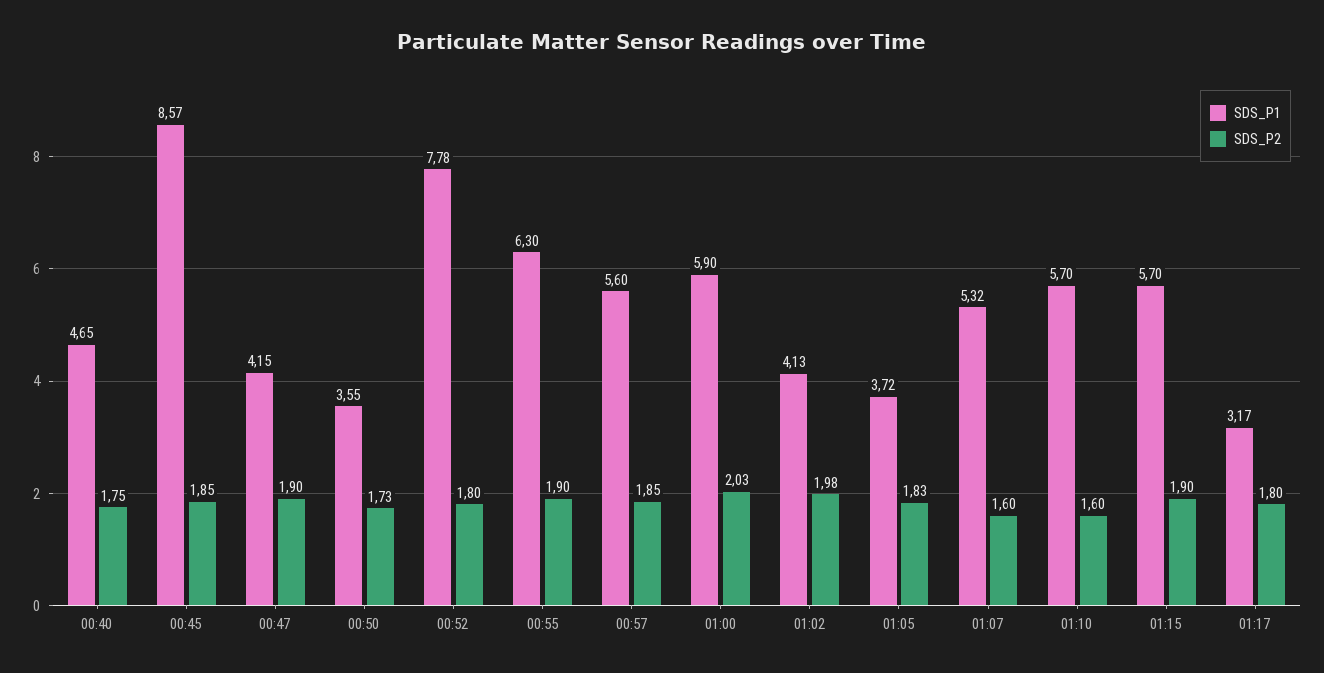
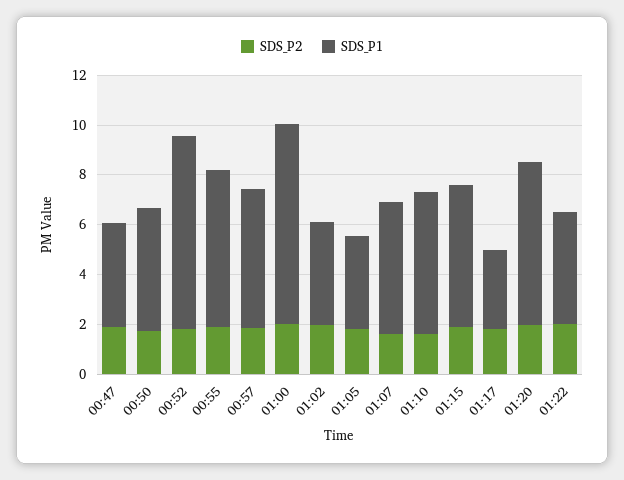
SDS_P1, 00:40: 4.65 -> none
SDS_P2, 00:40: 1.75 -> none
SDS_P1, 00:45: 8.57 -> none
SDS_P2, 00:45: 1.85 -> none
SDS_P1, 00:50: 3.55 -> 5
SDS_P1, 01:00: 5.9 -> 8
SDS_P2, 01:20: none -> 2
SDS_P1, 01:20: none -> 6.5
SDS_P2, 01:22: none -> 2
SDS_P1, 01:22: none -> 4.5

